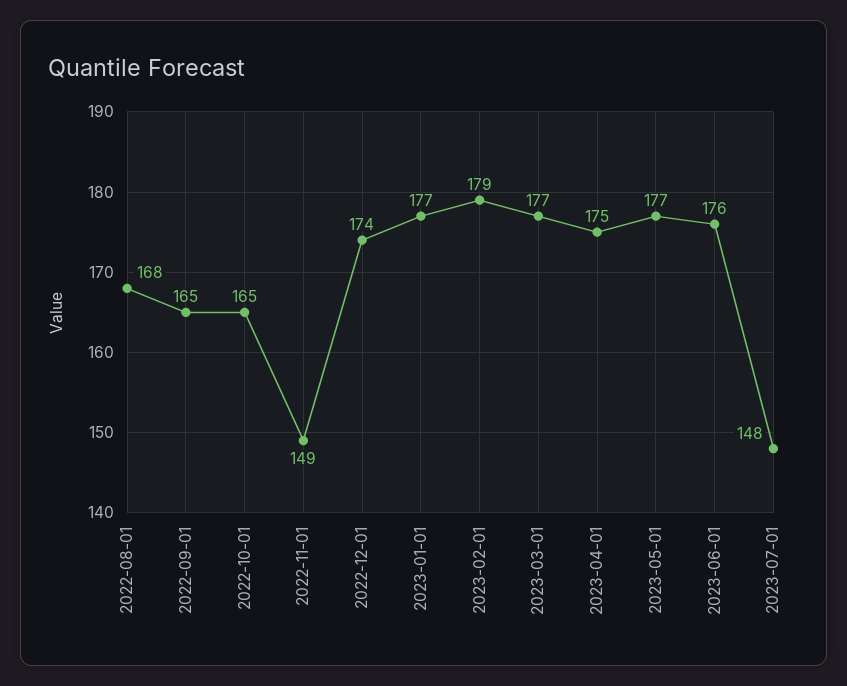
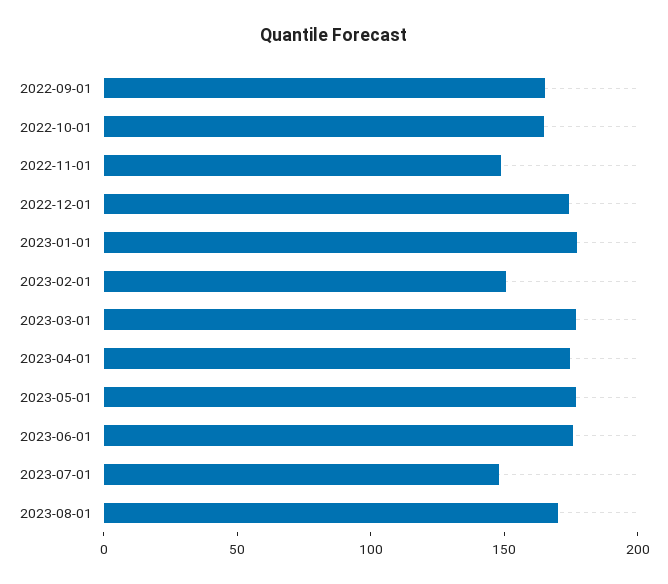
2022-08-01: 168 -> none
2023-02-01: 179 -> 150
2023-08-01: none -> 170

